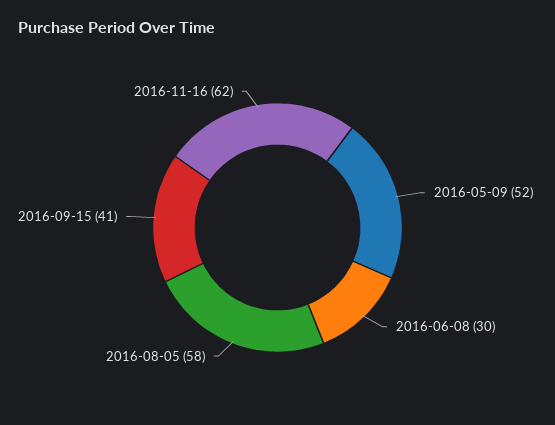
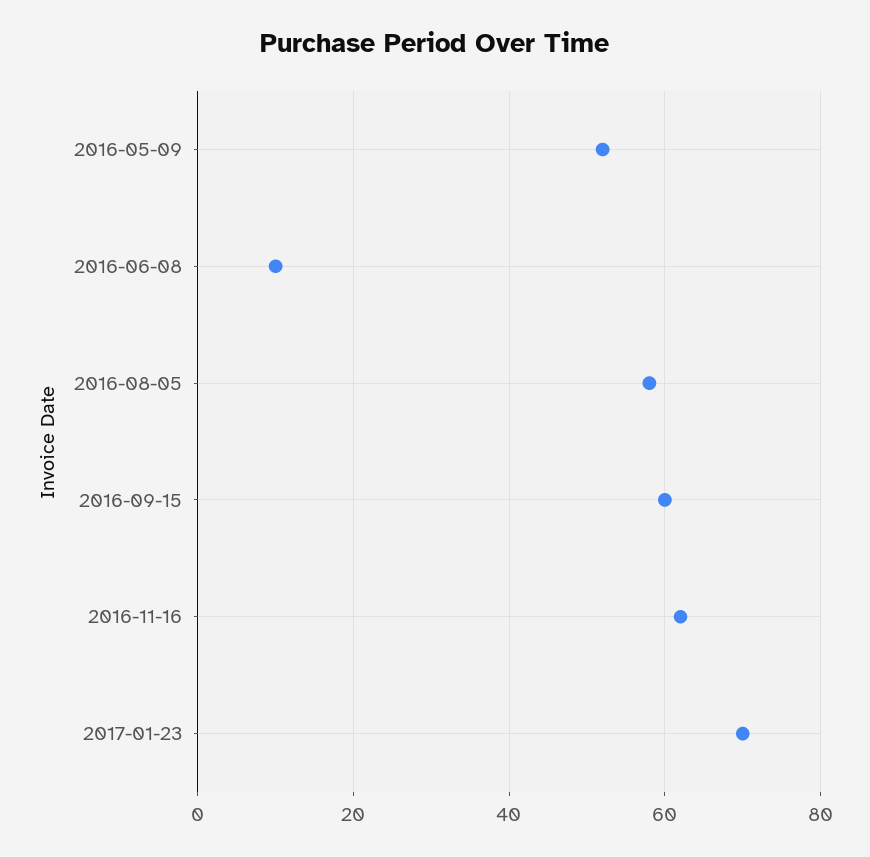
2016-06-08: 30 -> 10
2016-09-15: 41 -> 60
2017-01-23: none -> 70

